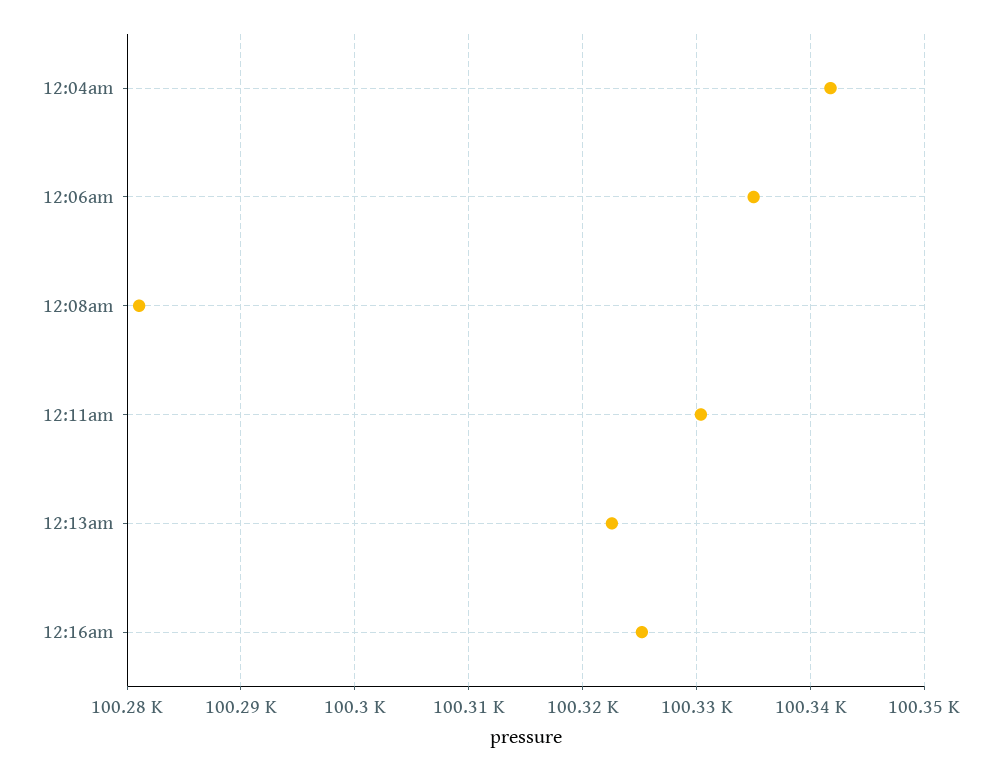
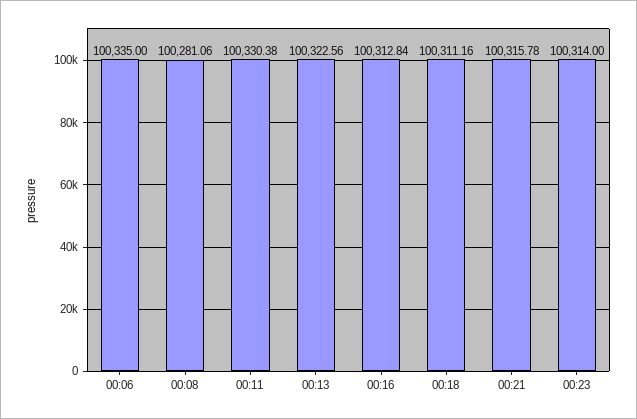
12:04am: 100342 -> none
12:16am: 100325 -> 100312.84
00:18: none -> 100311.16
00:21: none -> 100315.78
00:23: none -> 100314

